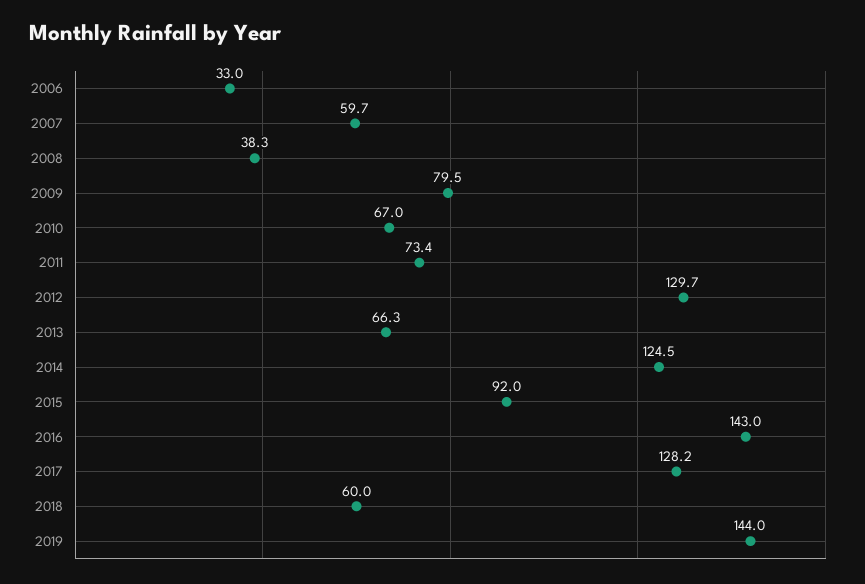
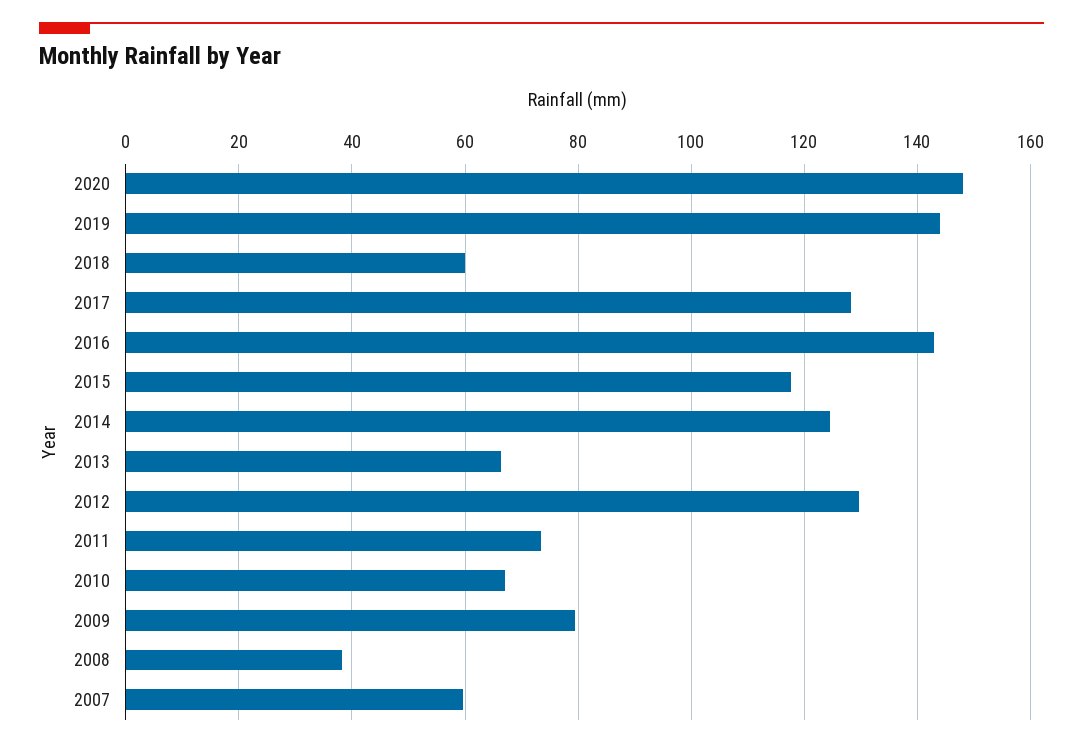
2006: 33 -> none
2015: 92 -> 118
2020: none -> 148

